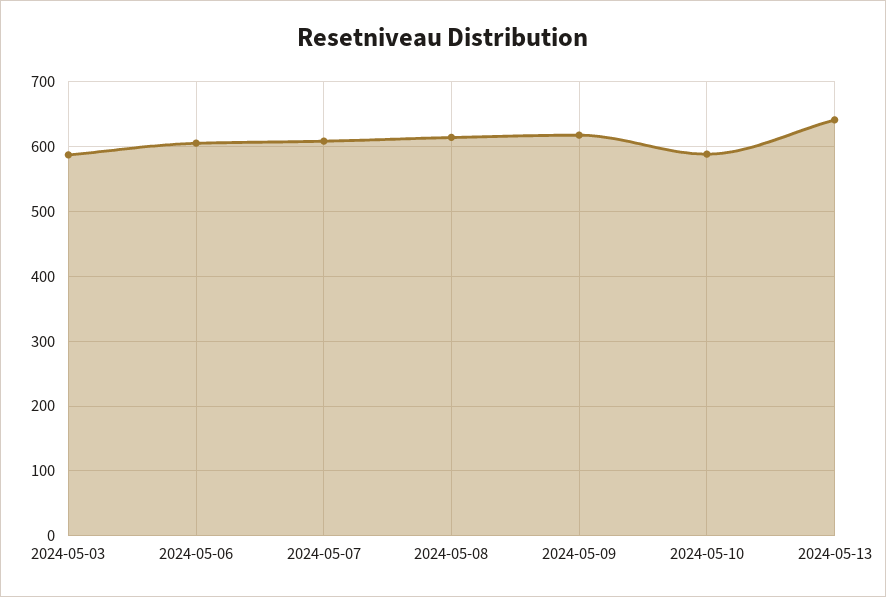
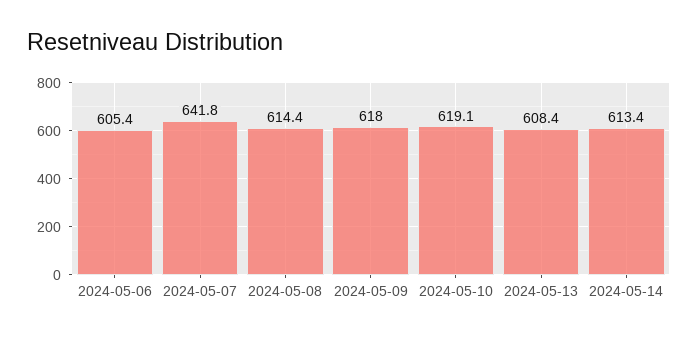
2024-05-03: 590 -> none
2024-05-07: 610 -> 641.8
2024-05-10: 590 -> 619.1
2024-05-13: 640 -> 608.4
2024-05-14: none -> 613.4

